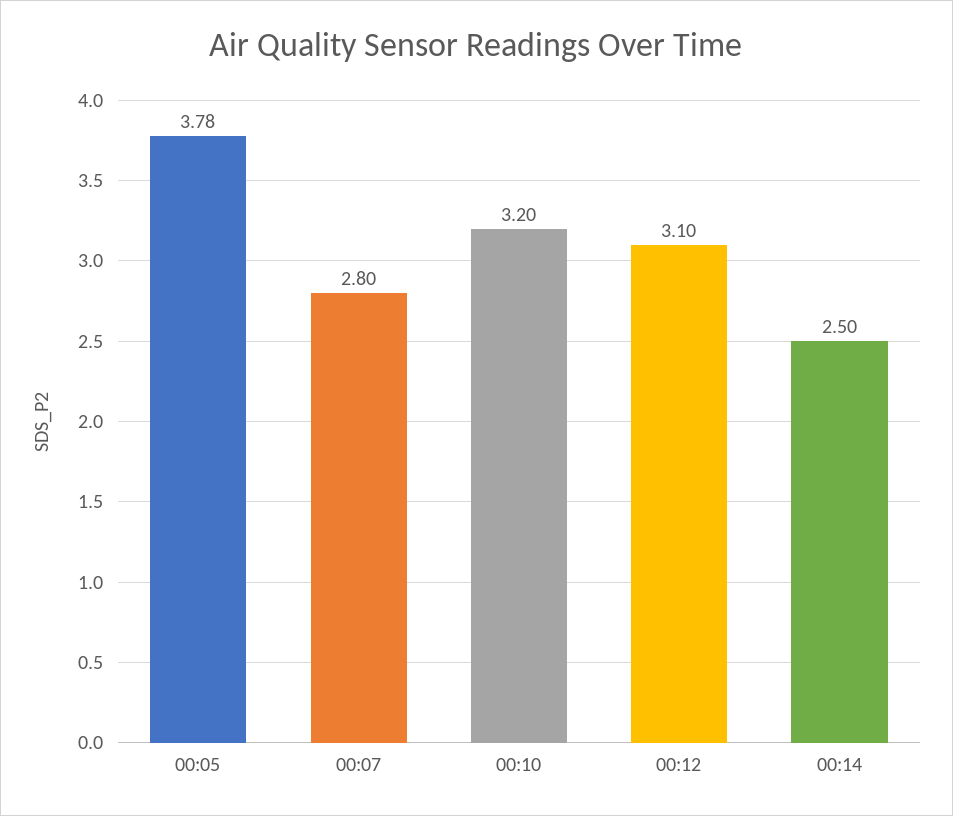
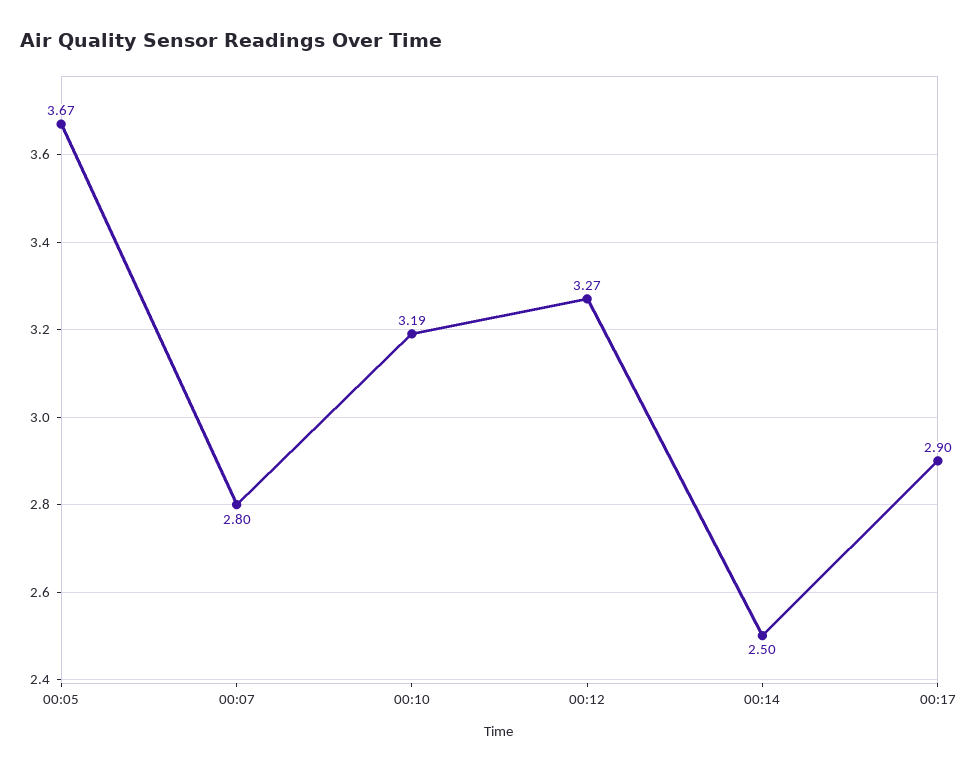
00:05: 3.78 -> 3.67
00:10: 3.2 -> 3.19
00:12: 3.1 -> 3.27
00:17: none -> 2.9

